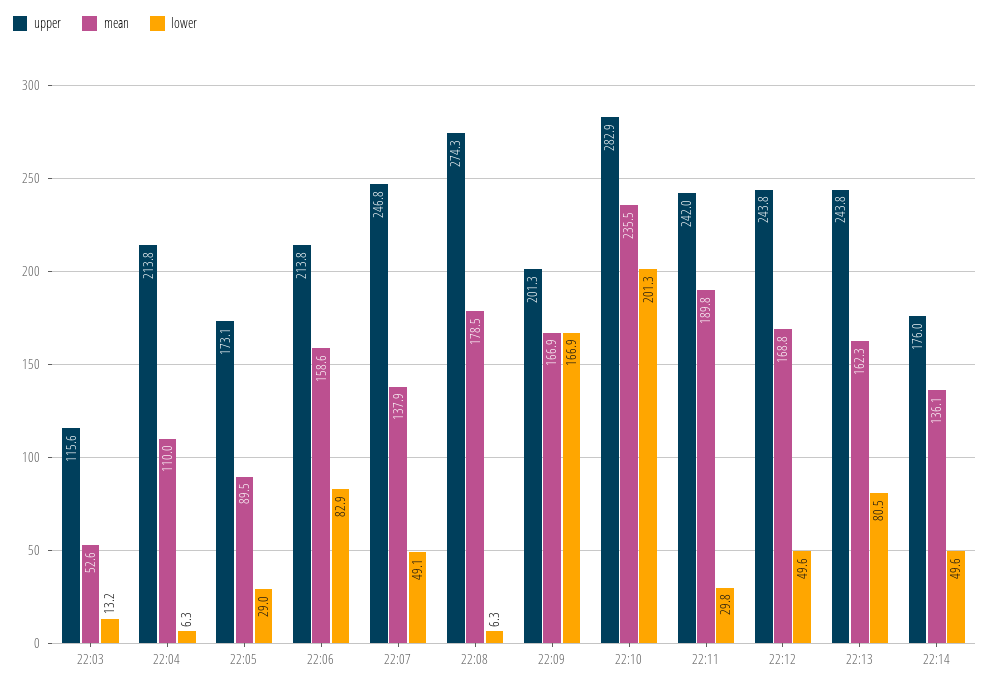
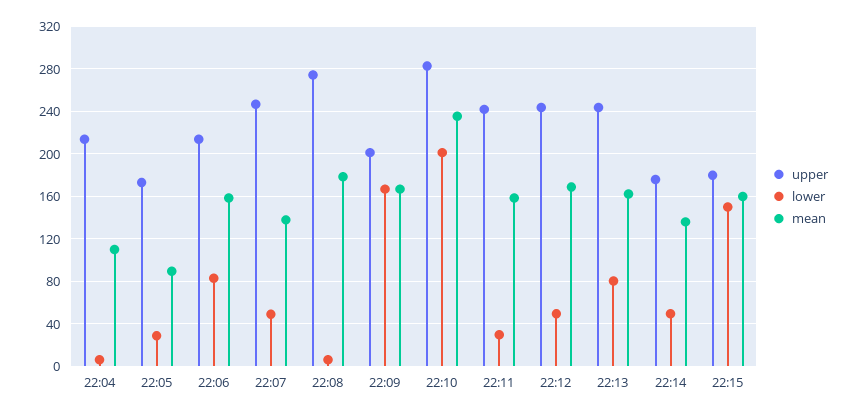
upper, 22:03: 115.6 -> none
mean, 22:03: 52.6 -> none
lower, 22:03: 13.2 -> none
mean, 22:11: 189.8 -> 160
upper, 22:15: none -> 180
lower, 22:15: none -> 150
mean, 22:15: none -> 160

